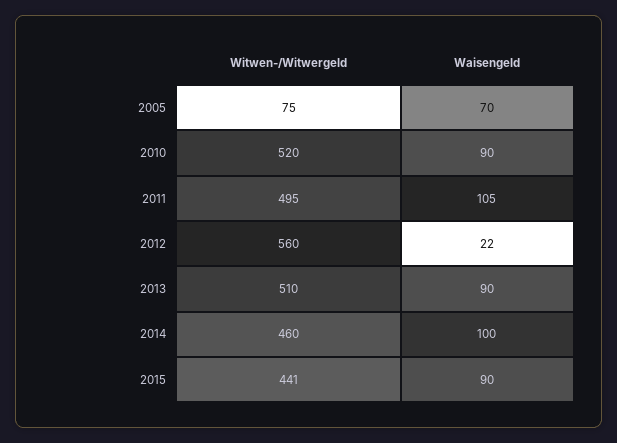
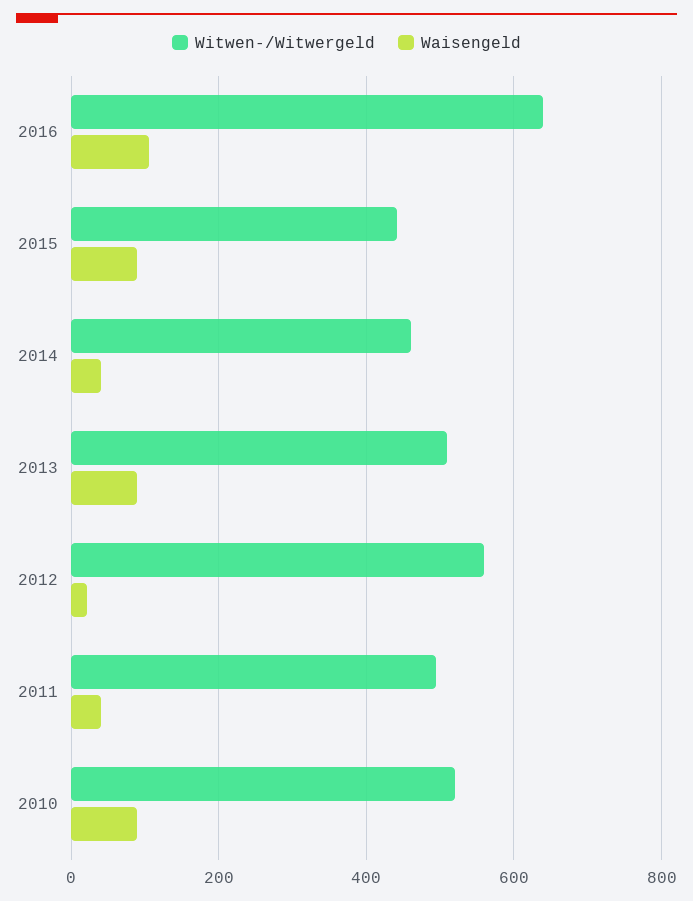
Witwen-/Witwergeld, 2005: 75 -> none
Waisengeld, 2005: 70 -> none
Waisengeld, 2011: 105 -> 40
Waisengeld, 2014: 100 -> 40
Witwen-/Witwergeld, 2016: none -> 640
Waisengeld, 2016: none -> 100

